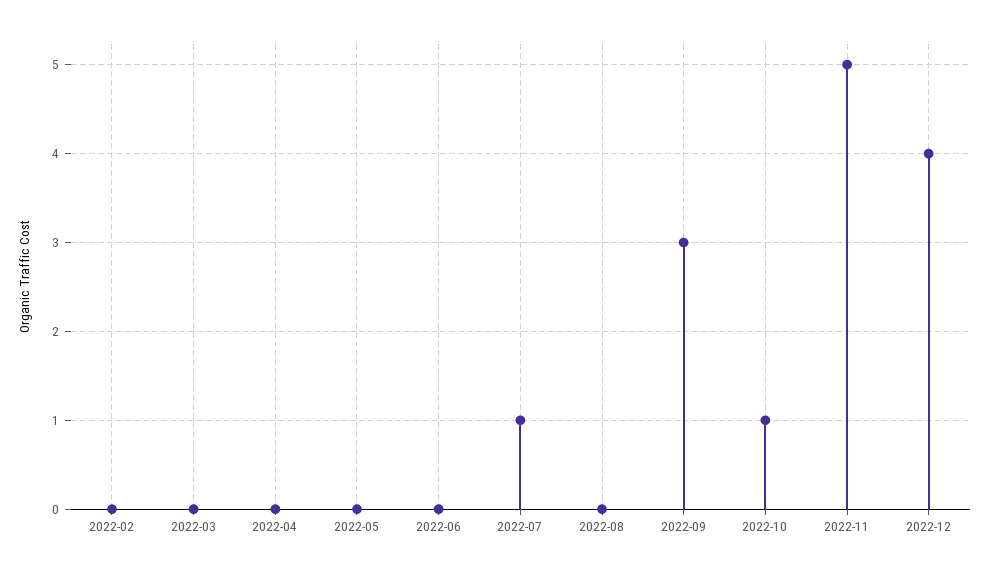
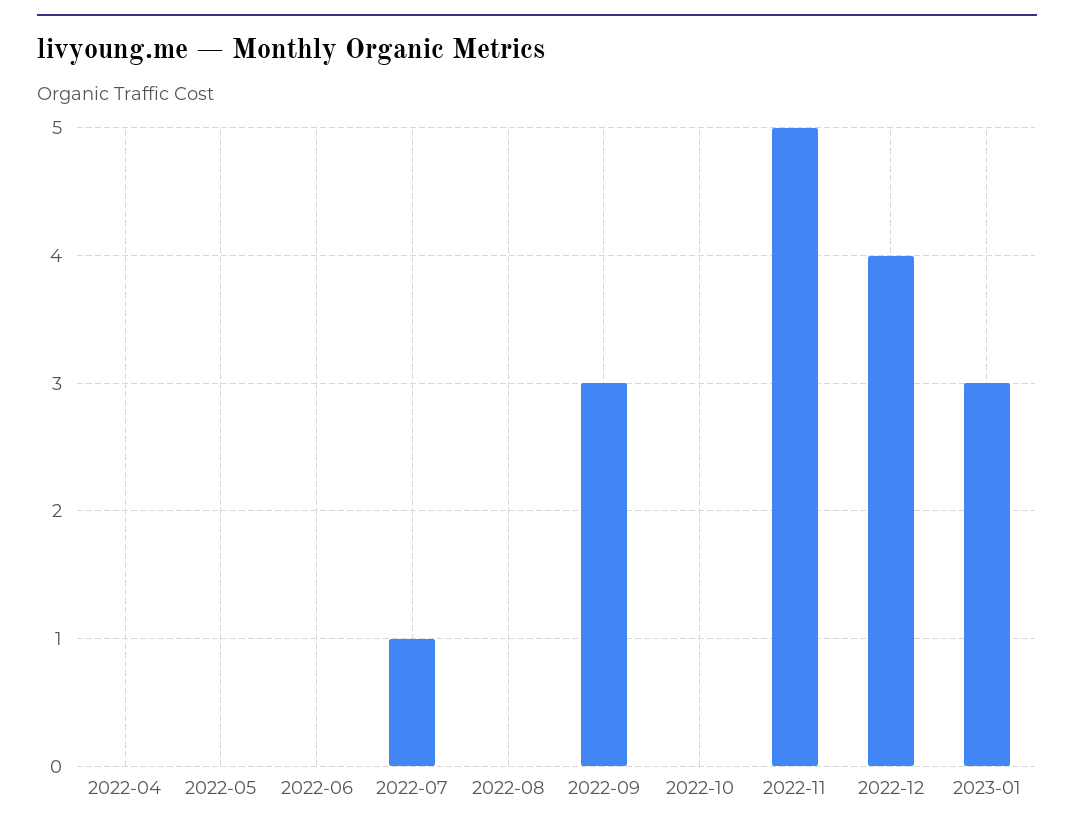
2022-02: 0 -> none
2022-03: 0 -> none
2022-10: 1 -> 0
2023-01: none -> 3

